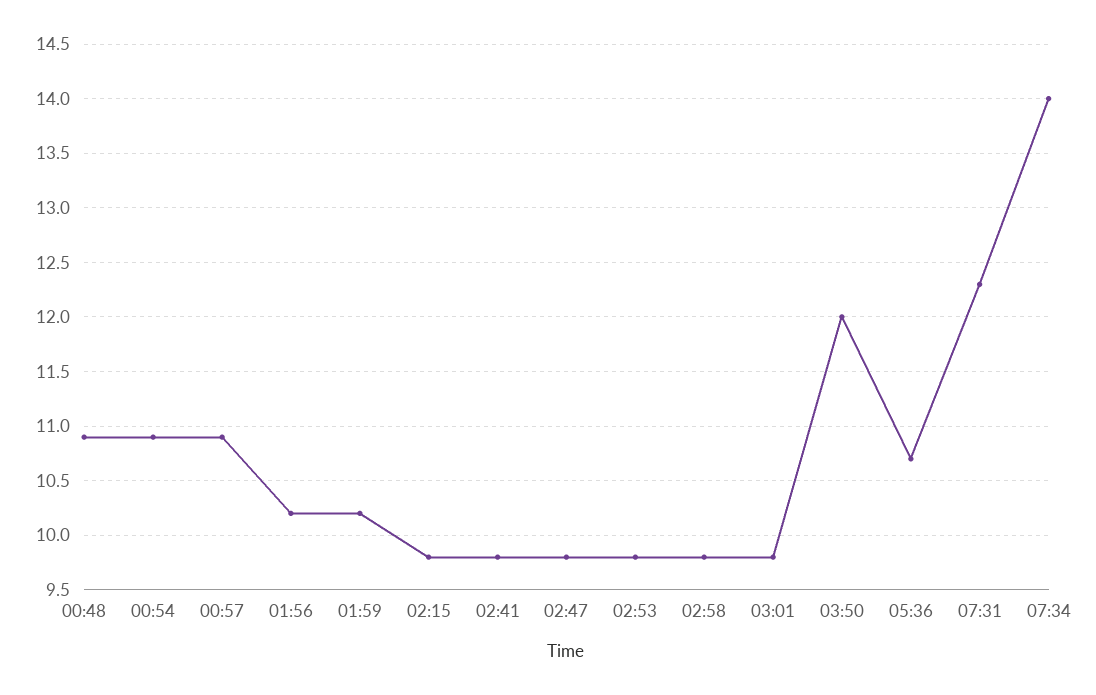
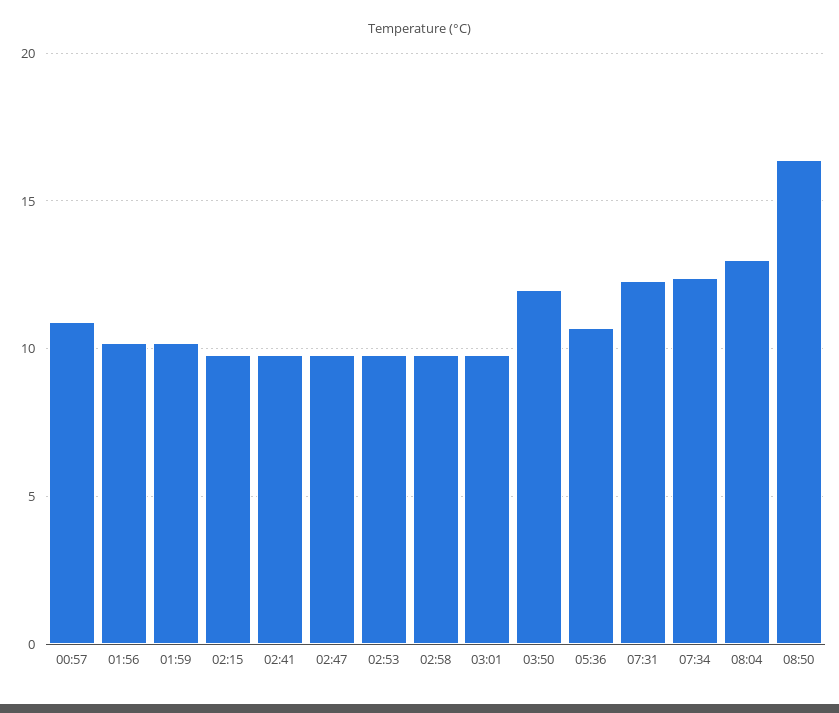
00:48: 10.9 -> none
00:54: 10.9 -> none
07:34: 14 -> 12.5
08:04: none -> 13
08:50: none -> 16.5

